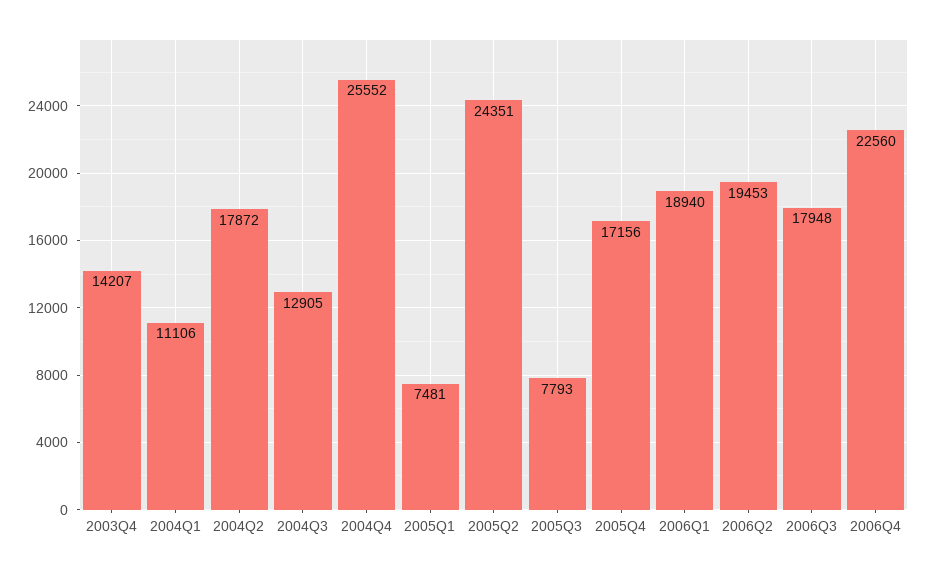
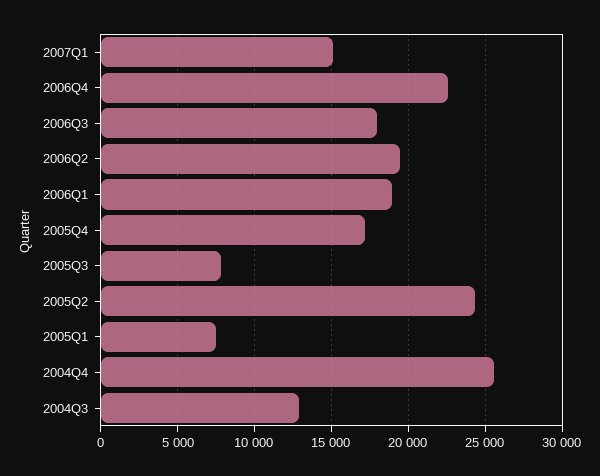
2003Q4: 14207 -> none
2004Q1: 11106 -> none
2004Q2: 17872 -> none
2007Q1: none -> 15000

